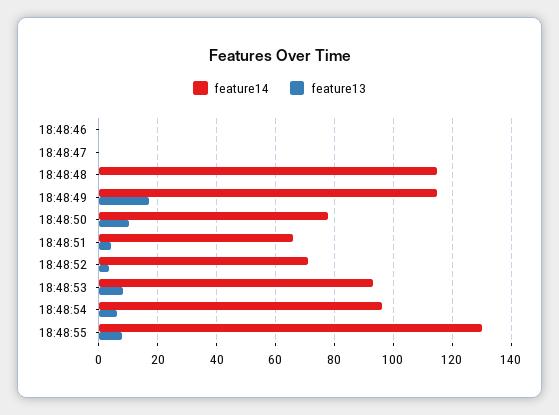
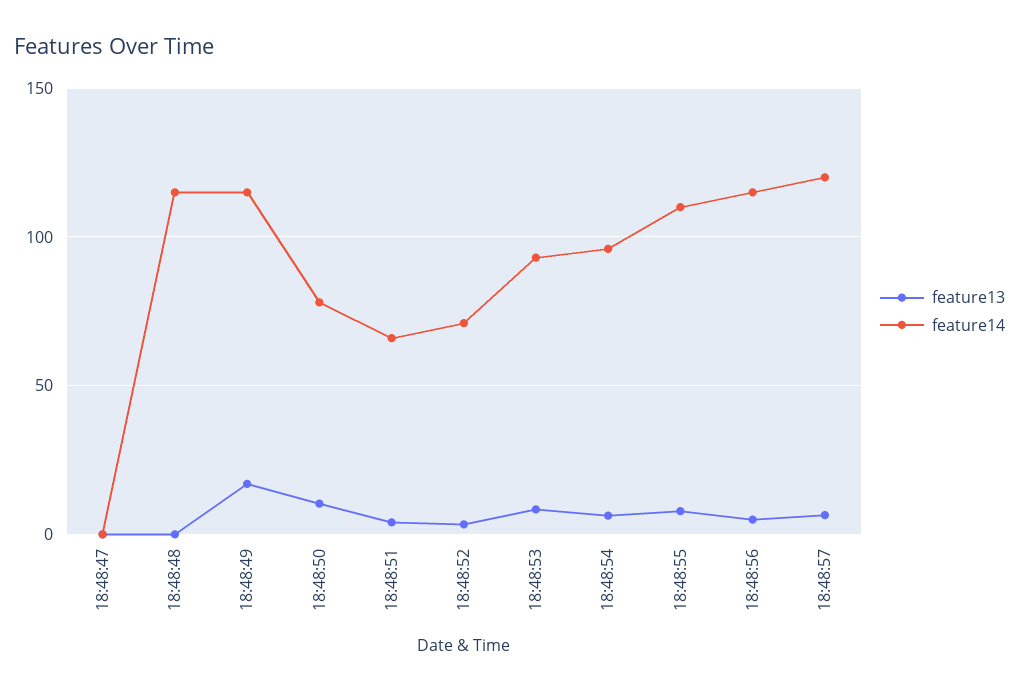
feature14, 18:48:46: 0 -> none
feature13, 18:48:46: 0 -> none
feature14, 18:48:55: 130 -> 110
feature13, 18:48:56: none -> 5
feature14, 18:48:56: none -> 115
feature13, 18:48:57: none -> 5
feature14, 18:48:57: none -> 120

